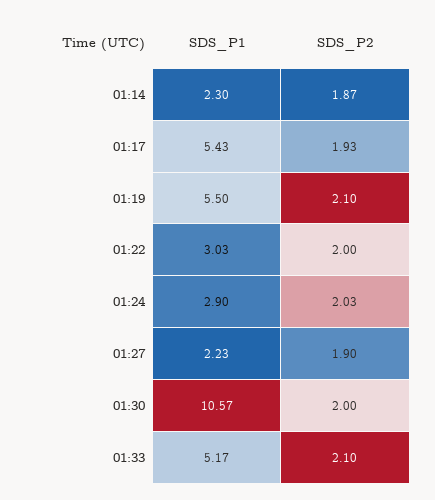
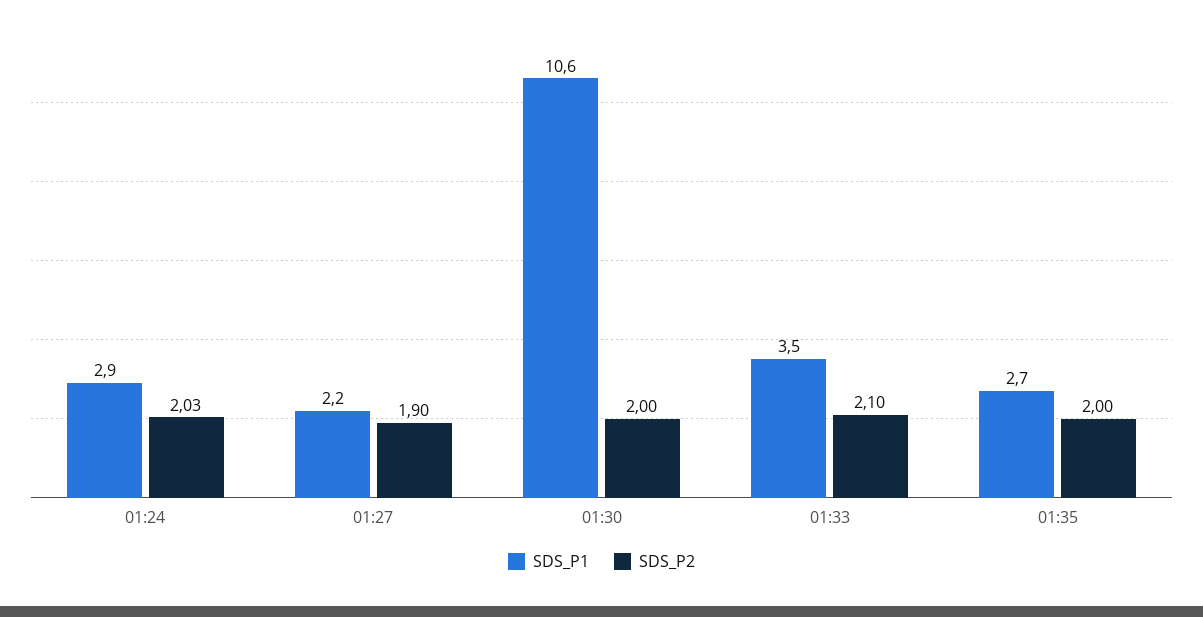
SDS_P1, 01:14: 2.3 -> none
SDS_P2, 01:14: 1.87 -> none
SDS_P1, 01:17: 5.43 -> none
SDS_P2, 01:17: 1.93 -> none
SDS_P1, 01:19: 5.5 -> none
SDS_P2, 01:19: 2.1 -> none
SDS_P1, 01:22: 3.03 -> none
SDS_P2, 01:22: 2 -> none
SDS_P1, 01:33: 5.17 -> 3.5
SDS_P1, 01:35: none -> 2.7
SDS_P2, 01:35: none -> 2

